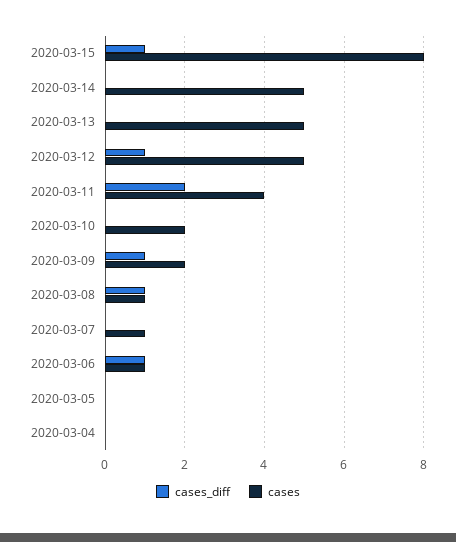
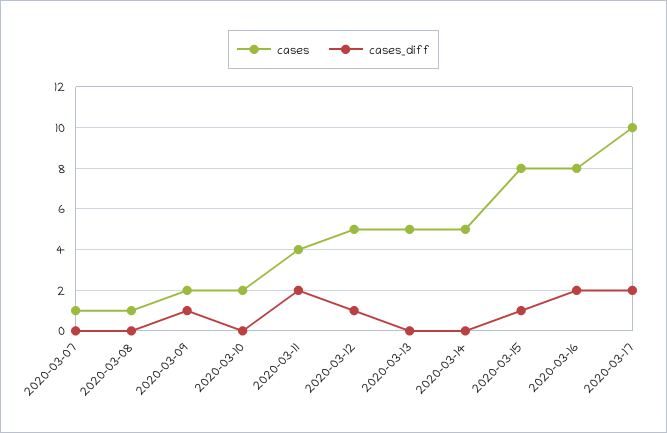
cases_diff, 2020-03-08: 1 -> 0
cases_diff, 2020-03-06: 1 -> none
cases, 2020-03-06: 1 -> none
cases_diff, 2020-03-05: 0 -> none
cases, 2020-03-05: 0 -> none
cases_diff, 2020-03-04: 0 -> none
cases, 2020-03-04: 0 -> none
cases, 2020-03-16: none -> 8
cases_diff, 2020-03-16: none -> 2
cases, 2020-03-17: none -> 10
cases_diff, 2020-03-17: none -> 2

